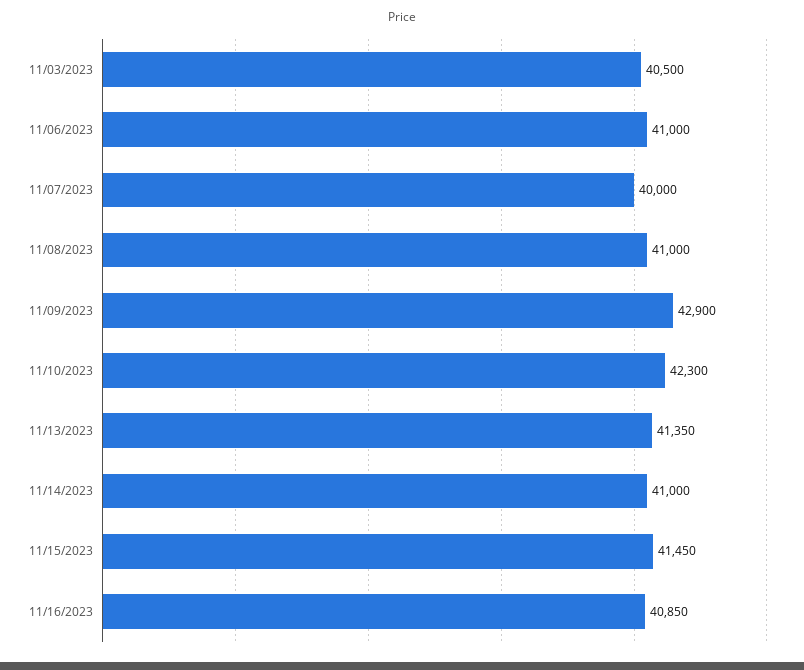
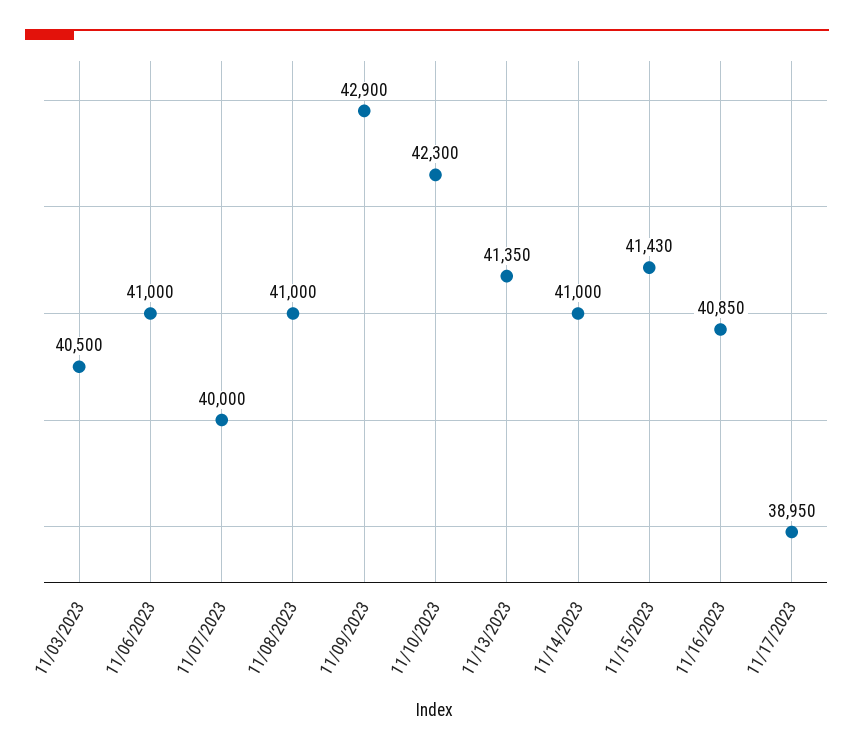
11/15/2023: 41450 -> 41430
11/17/2023: none -> 38950

